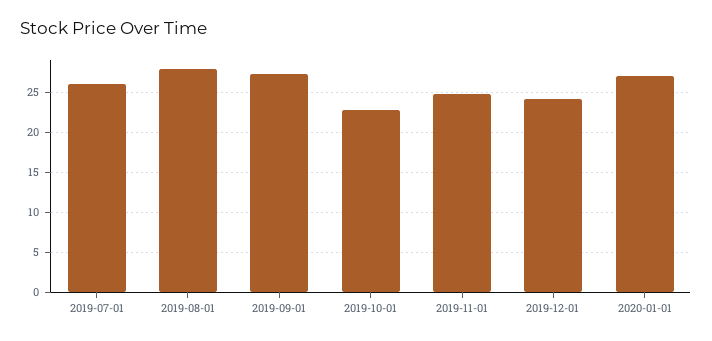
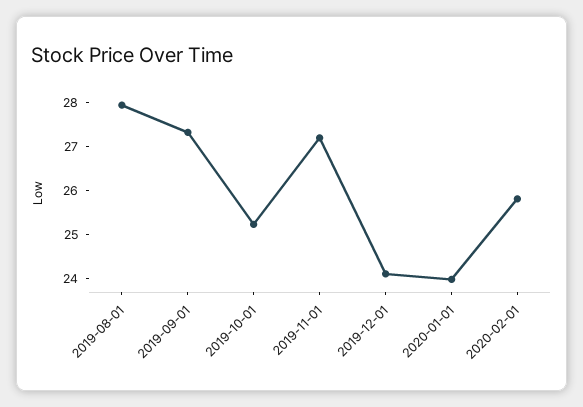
2019-07-01: 26 -> none
2019-10-01: 23 -> 25.2
2019-11-01: 25 -> 27.2
2020-01-01: 27 -> 24
2020-02-01: none -> 25.8

